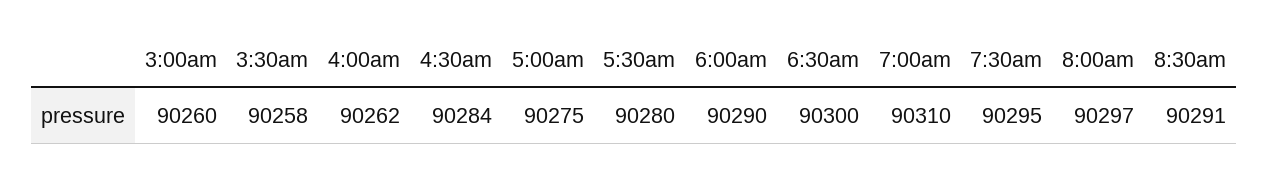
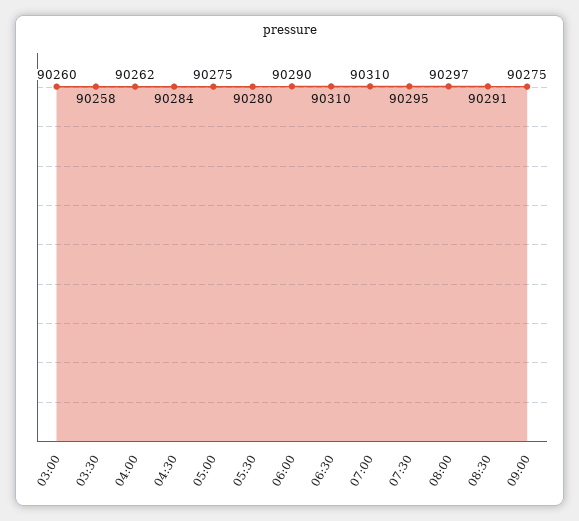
6:30am: 90300 -> 90310
09:00: none -> 90275

